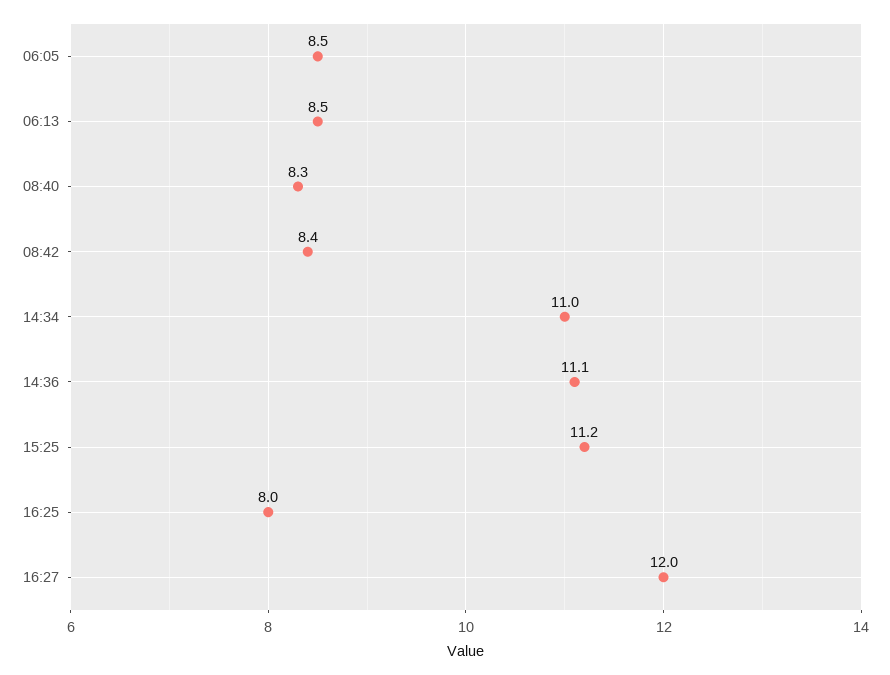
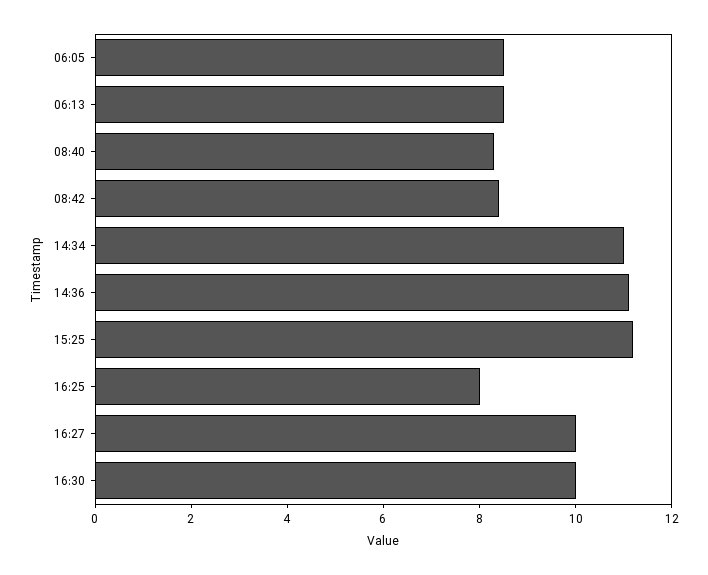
16:27: 12 -> 10
16:30: none -> 10

